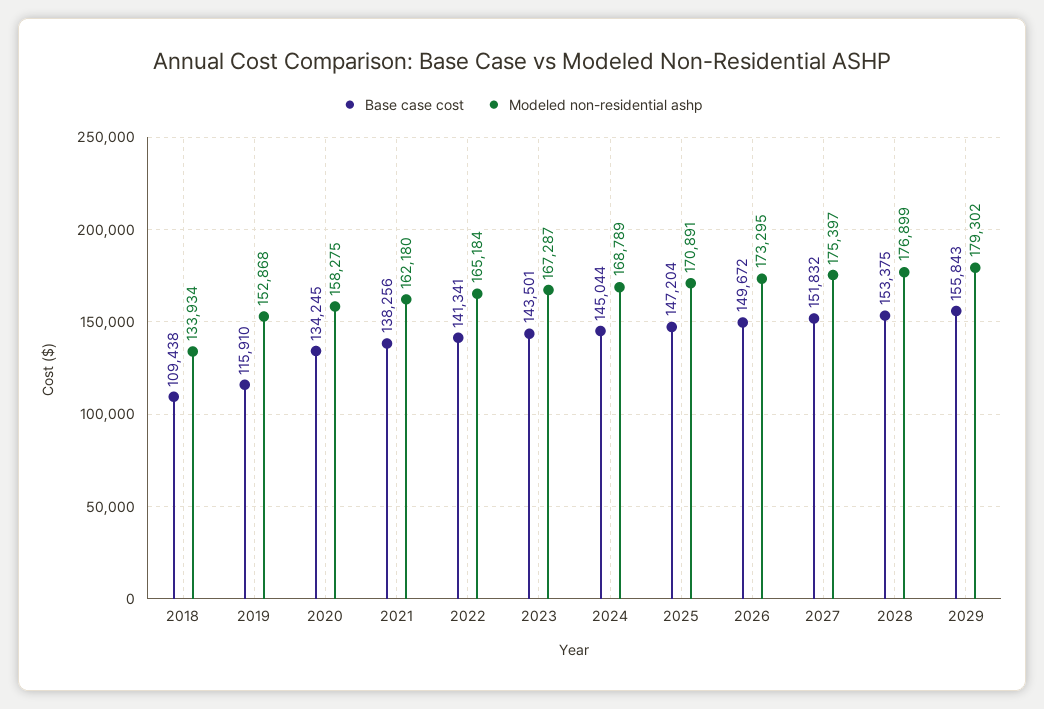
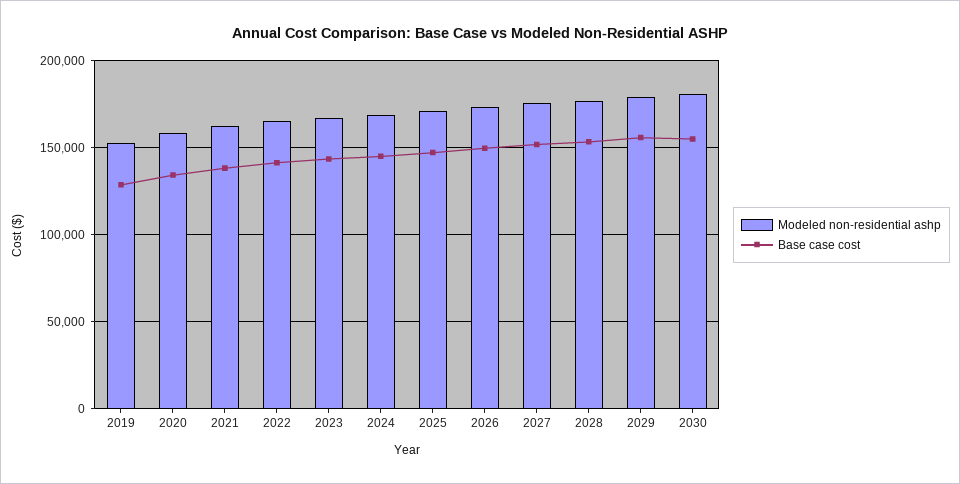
Base case cost, 2018: 109438 -> none
Modeled non-residential ashp, 2018: 133934 -> none
Base case cost, 2019: 115910 -> 130000
Modeled non-residential ashp, 2030: none -> 180000
Base case cost, 2030: none -> 155000

